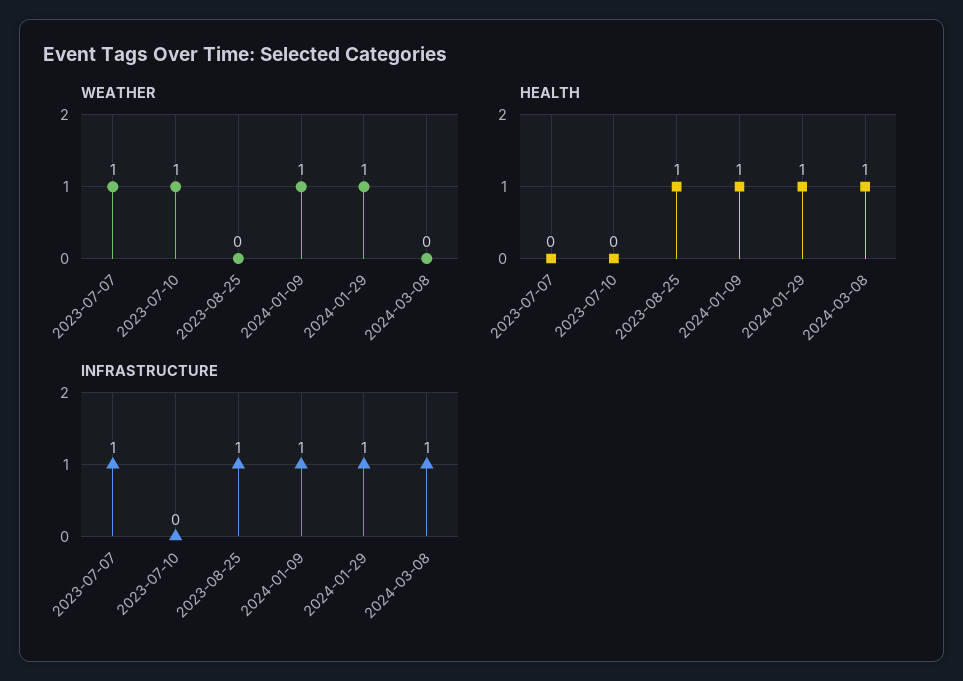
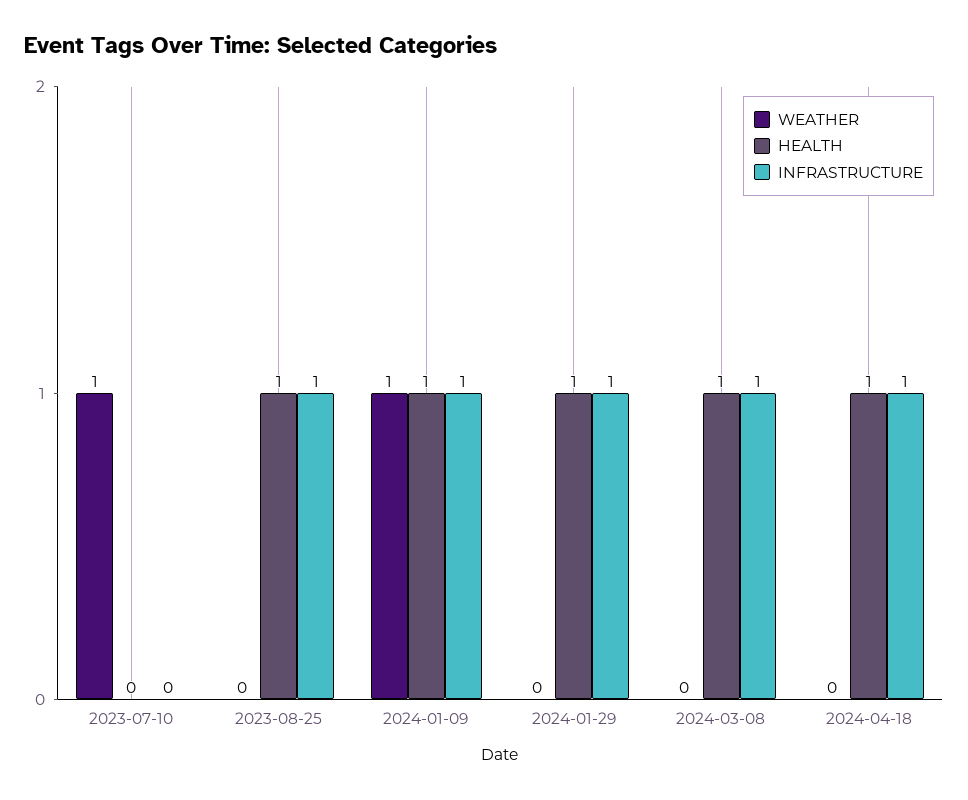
WEATHER, 2023-07-07: 1 -> none
WEATHER, 2024-01-29: 1 -> 0
HEALTH, 2023-07-07: 0 -> none
INFRASTRUCTURE, 2023-07-07: 1 -> none
WEATHER, 2024-04-18: none -> 0
HEALTH, 2024-04-18: none -> 1
INFRASTRUCTURE, 2024-04-18: none -> 1

